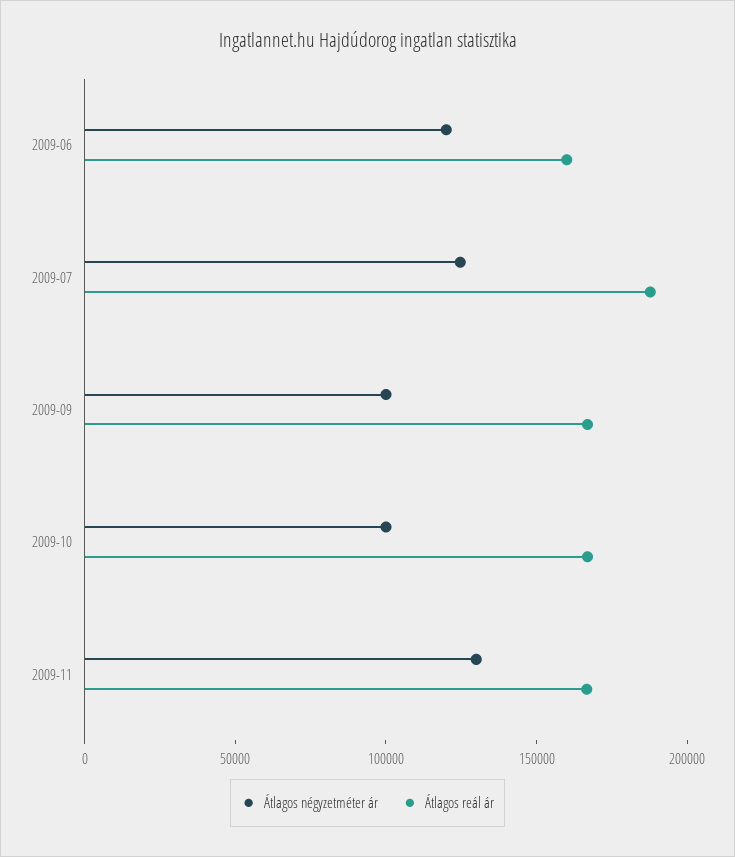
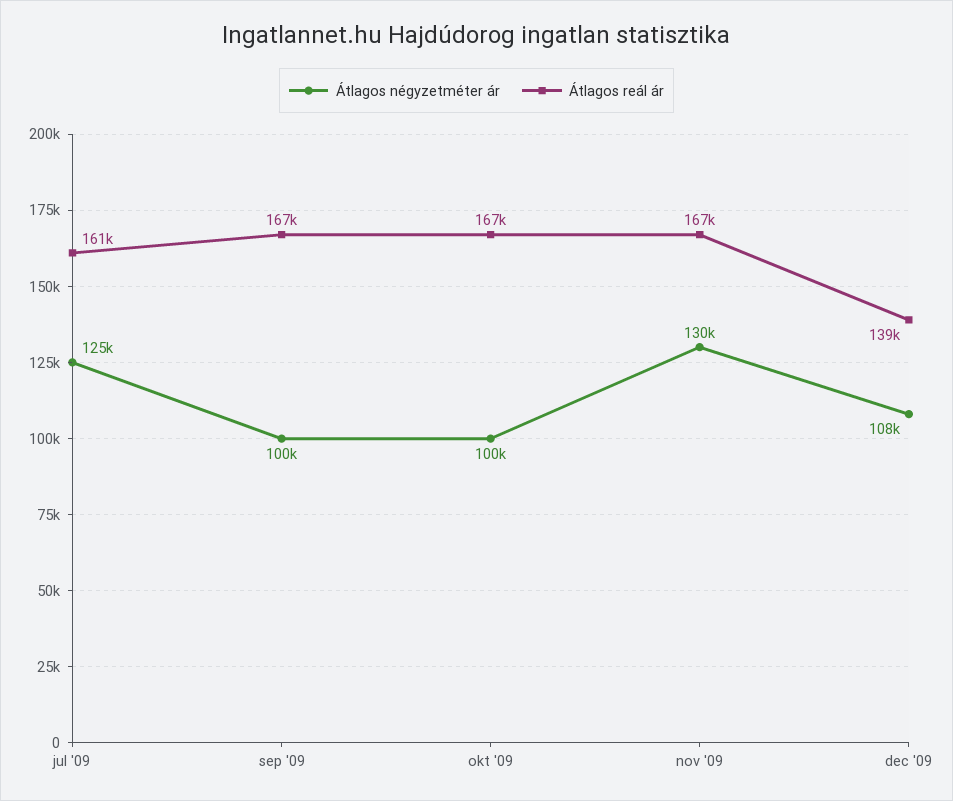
Átlagos négyzetméter ár, 2009-06: 120000 -> none
Átlagos reál ár, 2009-06: 160000 -> none
Átlagos reál ár, 2009-07: 190000 -> 161000
Átlagos négyzetméter ár, dec '09: none -> 108000
Átlagos reál ár, dec '09: none -> 139000

